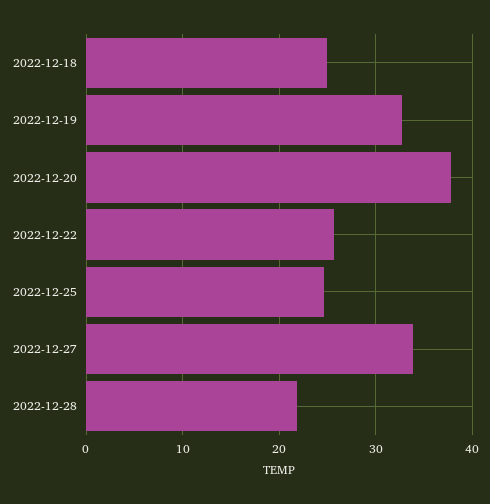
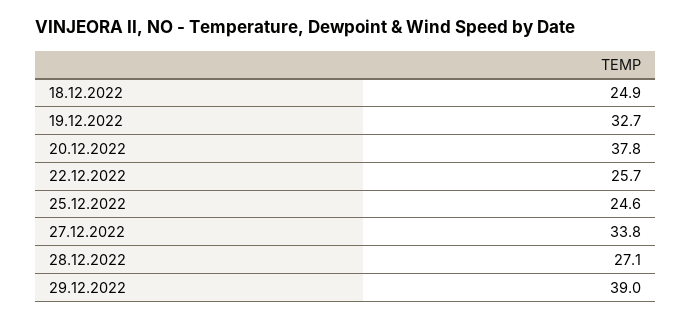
2022-12-28: 22 -> 27.1
29.12.2022: none -> 39

